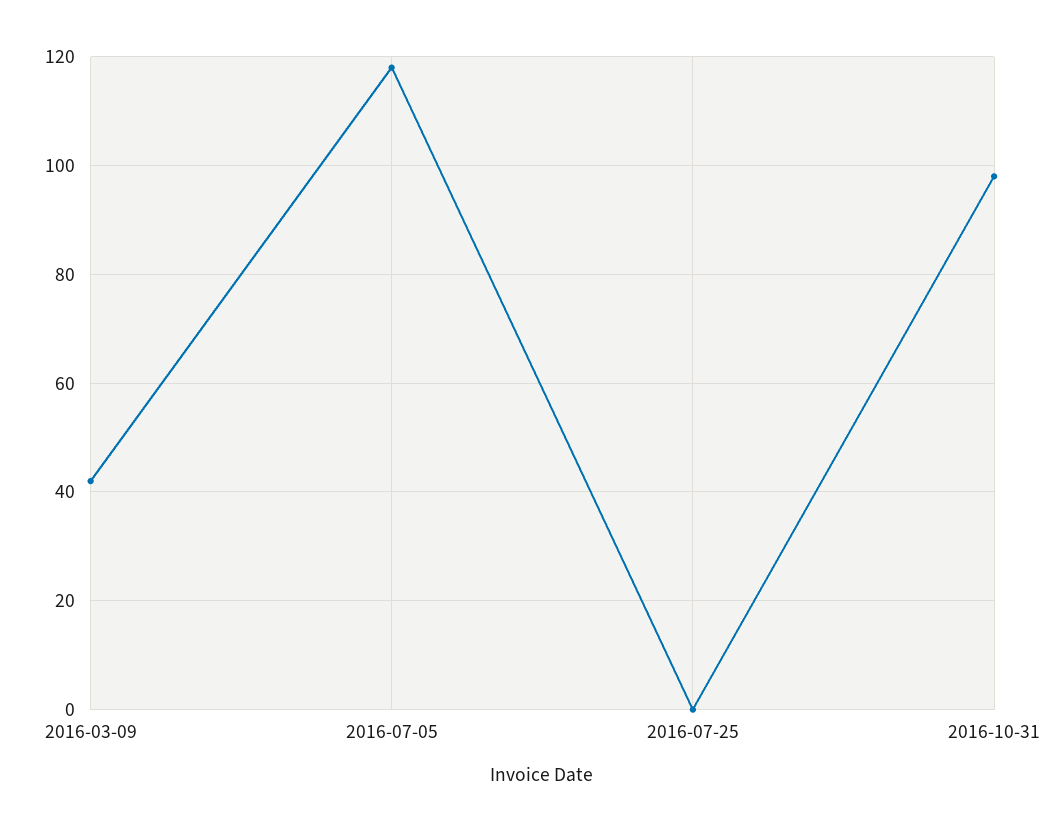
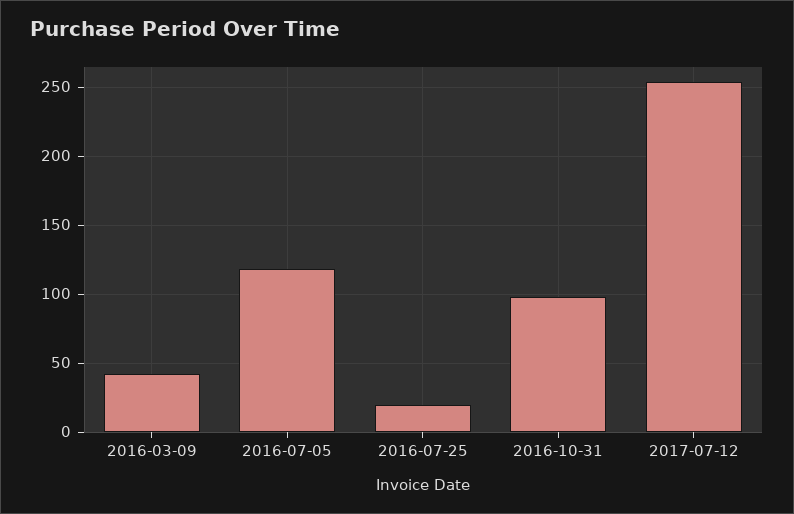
2016-07-25: 0 -> 20
2017-07-12: none -> 255

